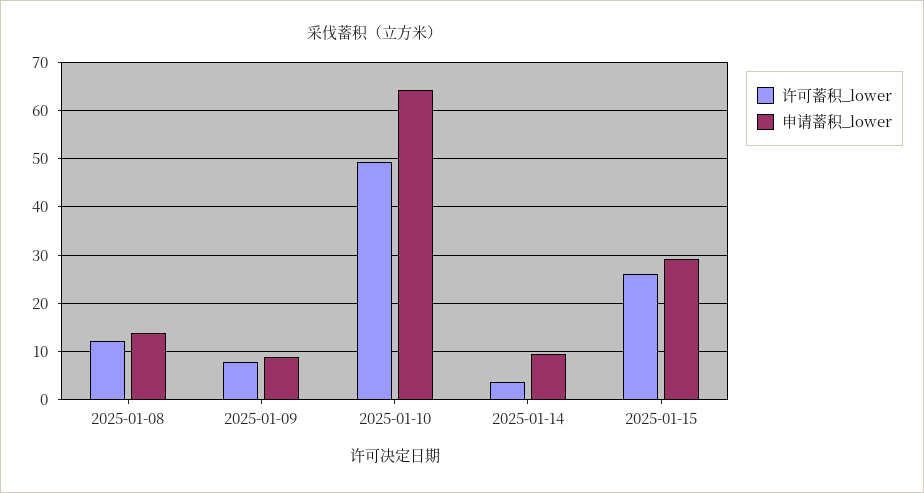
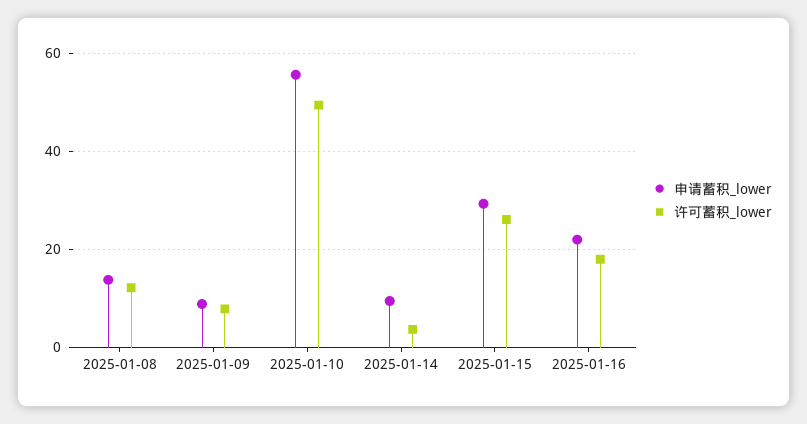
申请蓄积_lower, 2025-01-10: 64 -> 56
申请蓄积_lower, 2025-01-16: none -> 22
许可蓄积_lower, 2025-01-16: none -> 18

